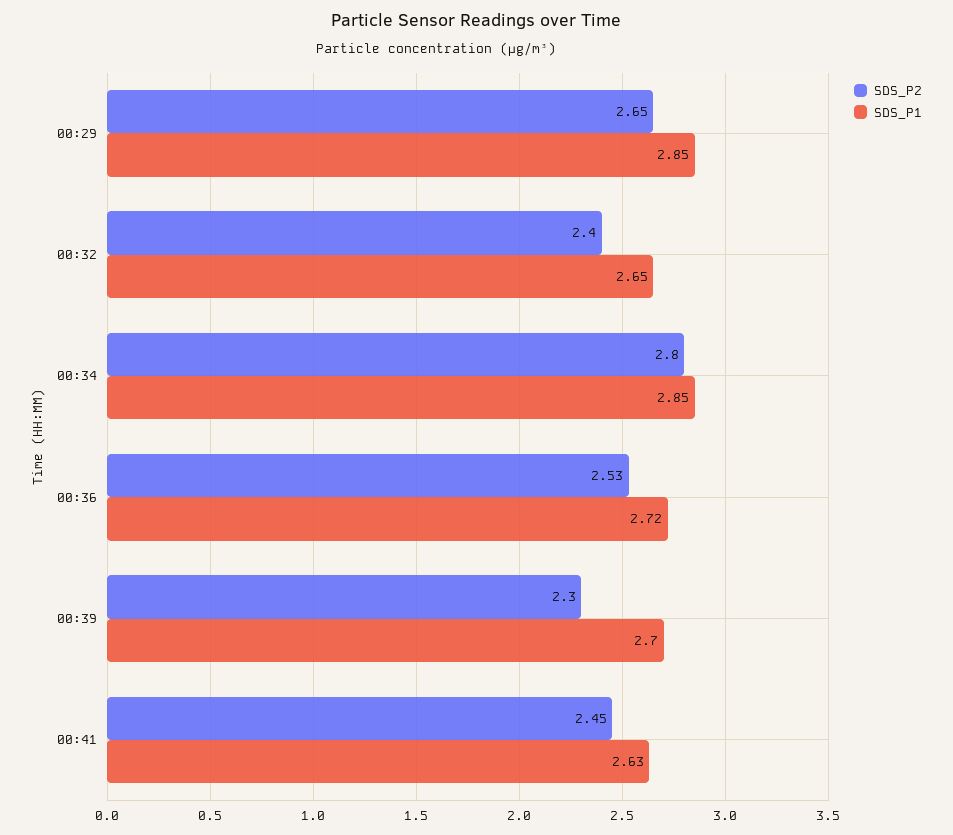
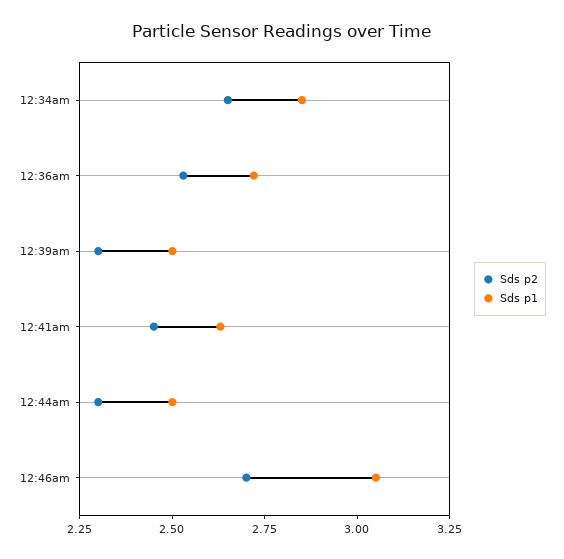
SDS_P2, 00:29: 2.65 -> none
SDS_P1, 00:29: 2.85 -> none
SDS_P2, 00:32: 2.4 -> none
SDS_P1, 00:32: 2.65 -> none
SDS_P2, 00:34: 2.8 -> 2.65
SDS_P1, 00:39: 2.7 -> 2.5
SDS_P2, 12:44am: none -> 2.3
SDS_P1, 12:44am: none -> 2.5
SDS_P2, 12:46am: none -> 2.7
SDS_P1, 12:46am: none -> 3.05

